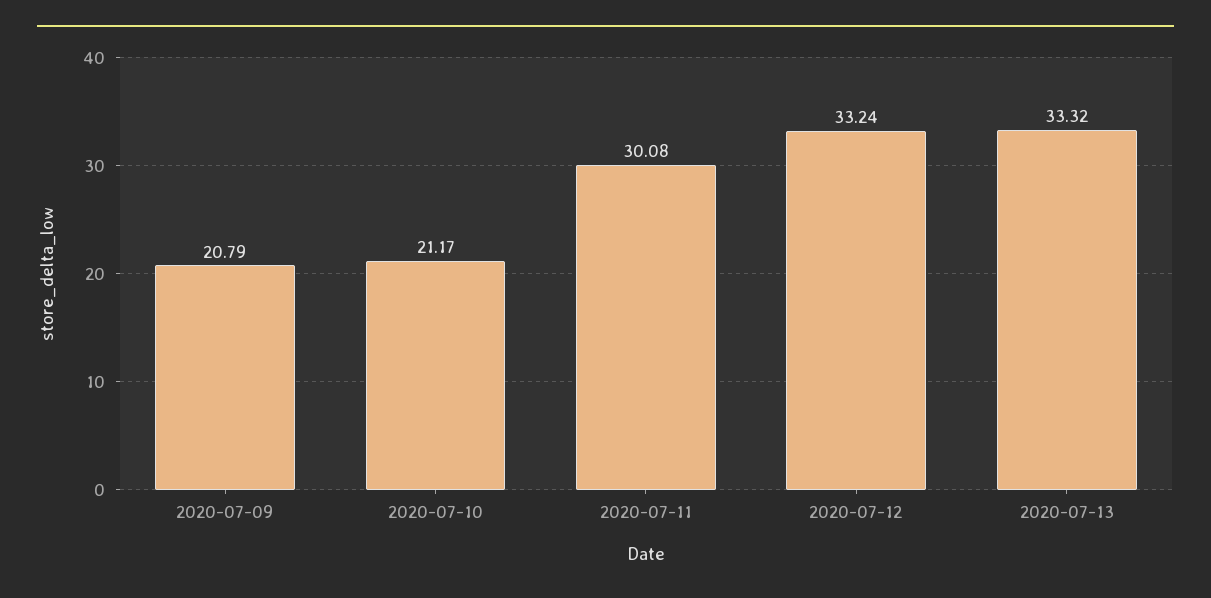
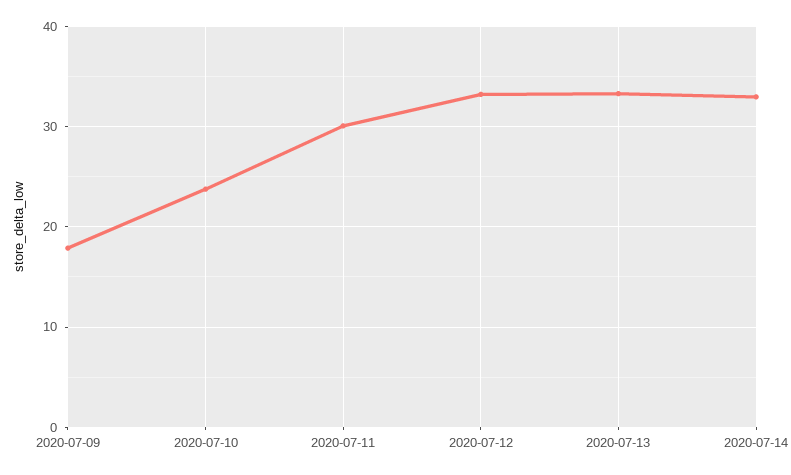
2020-07-09: 20.79 -> 18
2020-07-10: 21.17 -> 24
2020-07-14: none -> 33

